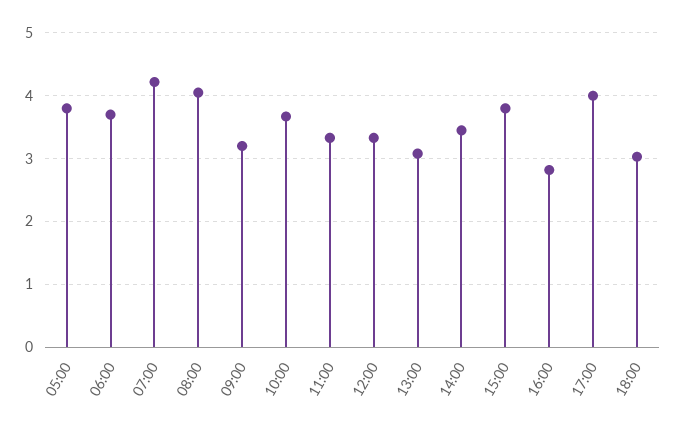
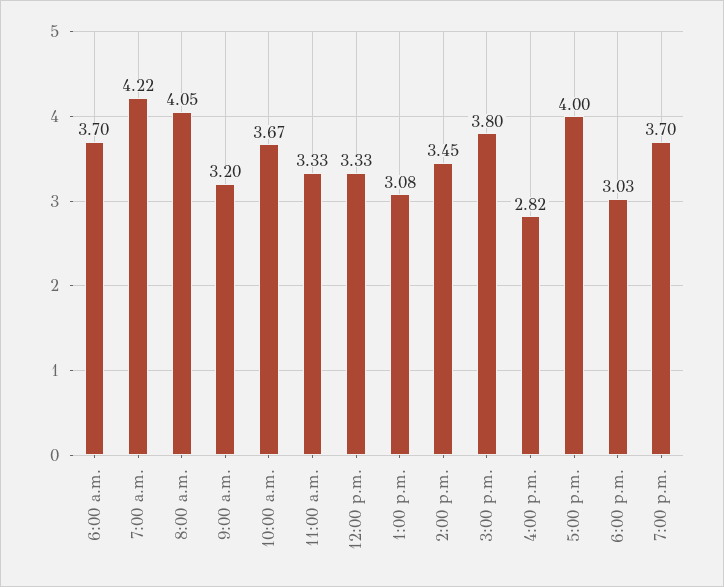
05:00: 3.8 -> none
7:00 p.m.: none -> 3.7

